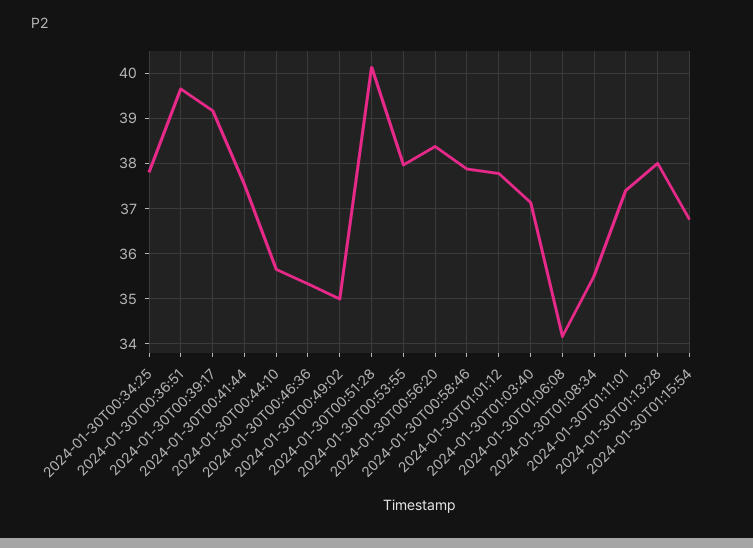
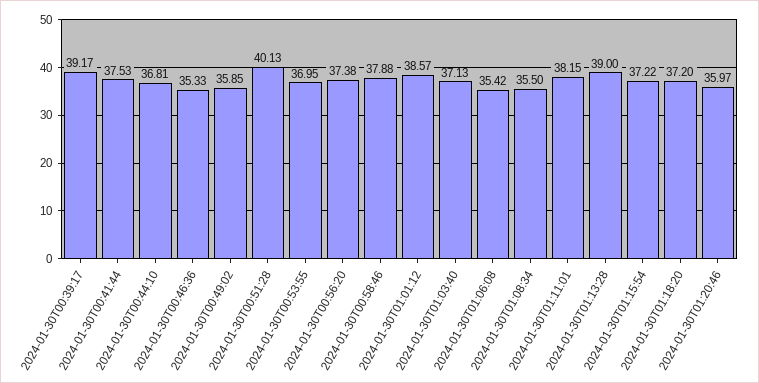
2024-01-30T00:34:25: 37.8 -> none
2024-01-30T00:36:51: 39.6 -> none
2024-01-30T00:44:10: 35.6 -> 36.81
2024-01-30T00:49:02: 35 -> 35.85
2024-01-30T00:53:55: 38 -> 36.95
2024-01-30T00:56:20: 38.4 -> 37.38
2024-01-30T01:01:12: 37.8 -> 38.57
2024-01-30T01:06:08: 34.2 -> 35.42
2024-01-30T01:11:01: 37.4 -> 38.15
2024-01-30T01:13:28: 38 -> 39
2024-01-30T01:15:54: 36.8 -> 37.22
2024-01-30T01:18:20: none -> 37.2
2024-01-30T01:20:46: none -> 35.97

